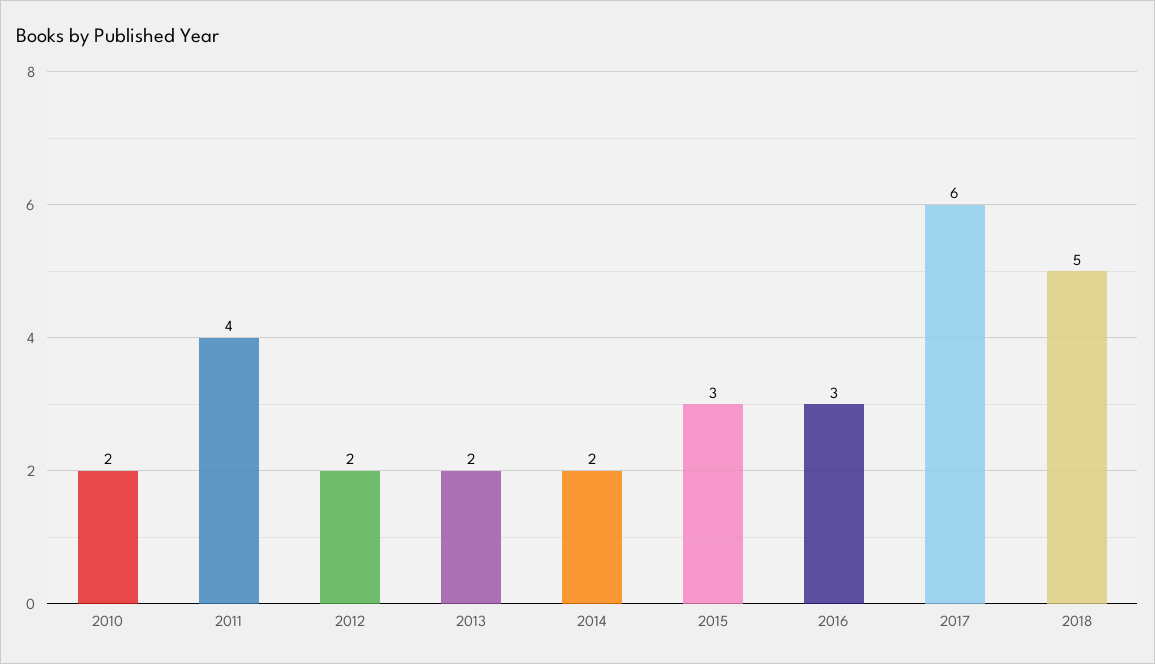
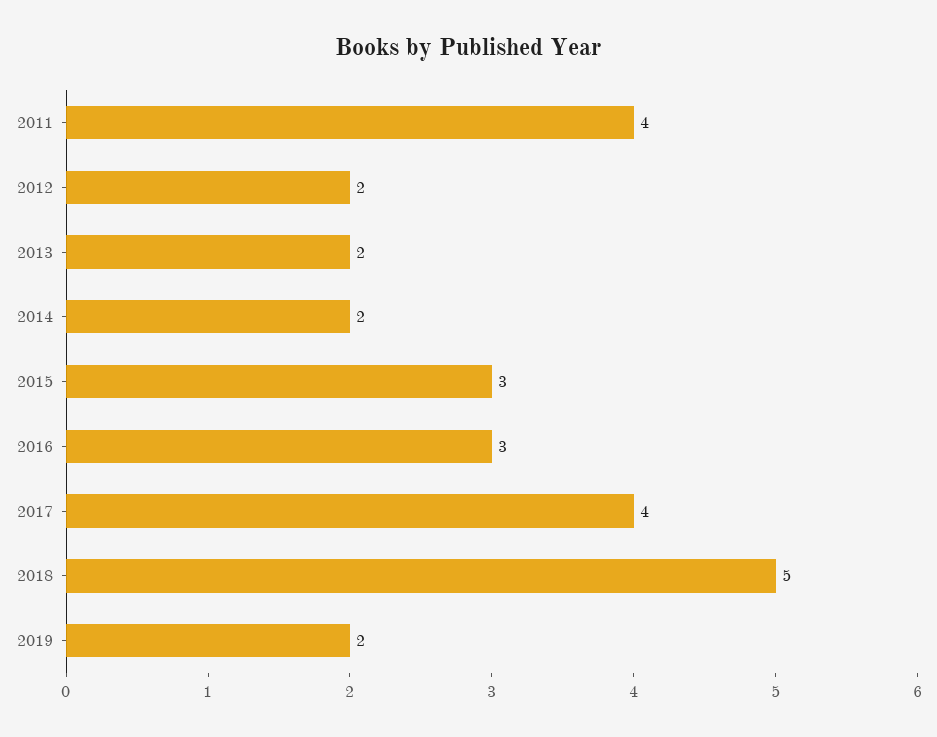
2010: 2 -> none
2017: 6 -> 4
2019: none -> 2

